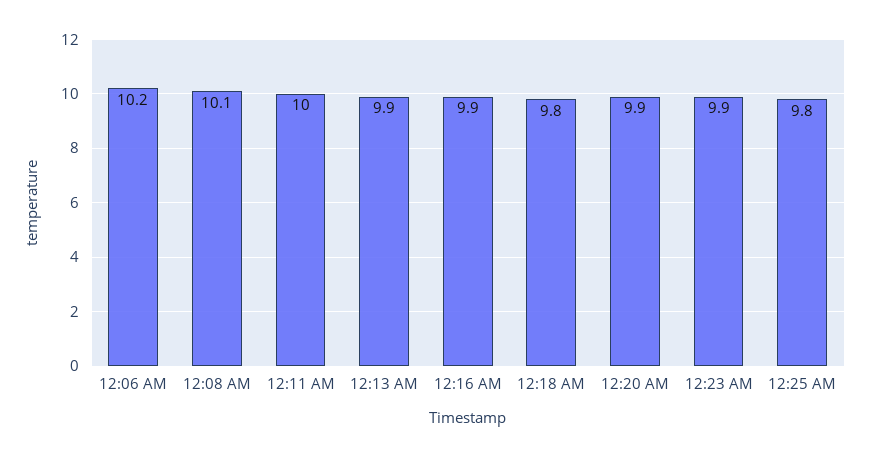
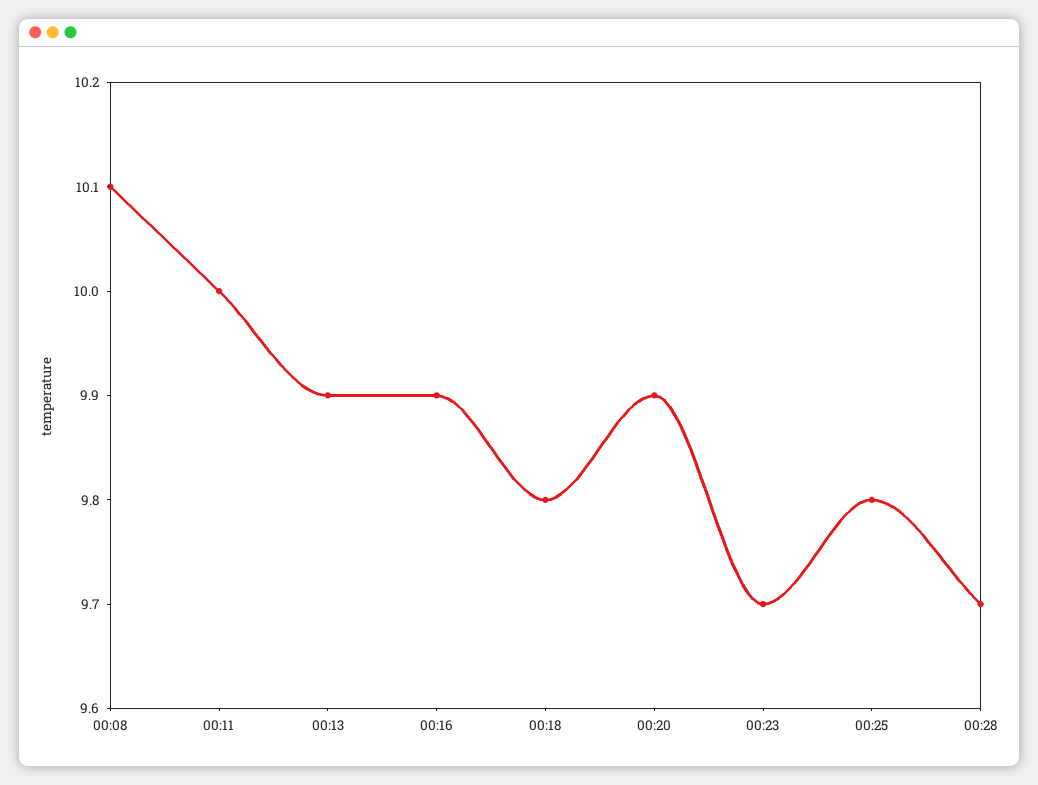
12:06 AM: 10.2 -> none
12:23 AM: 9.9 -> 9.7
00:28: none -> 9.7

